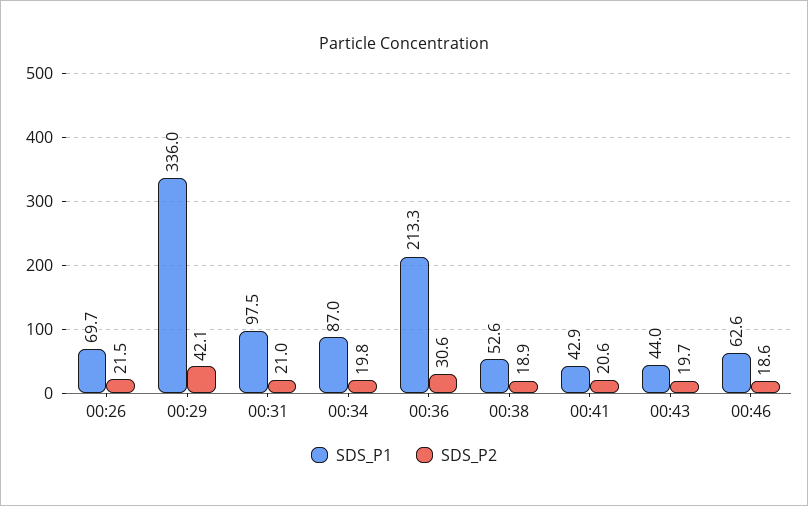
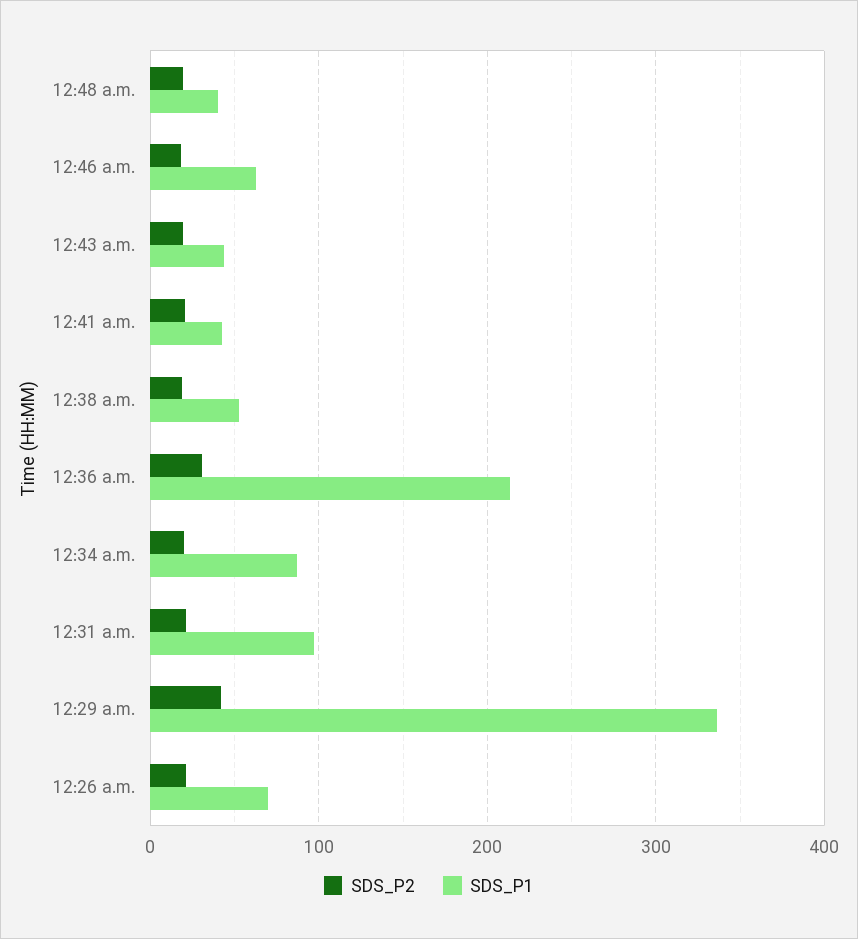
SDS_P2, 12:48 a.m.: none -> 20
SDS_P1, 12:48 a.m.: none -> 40

